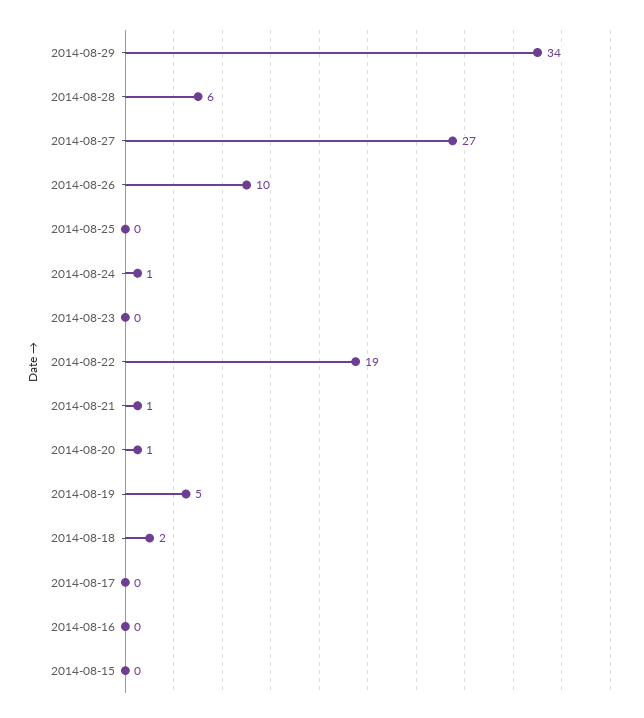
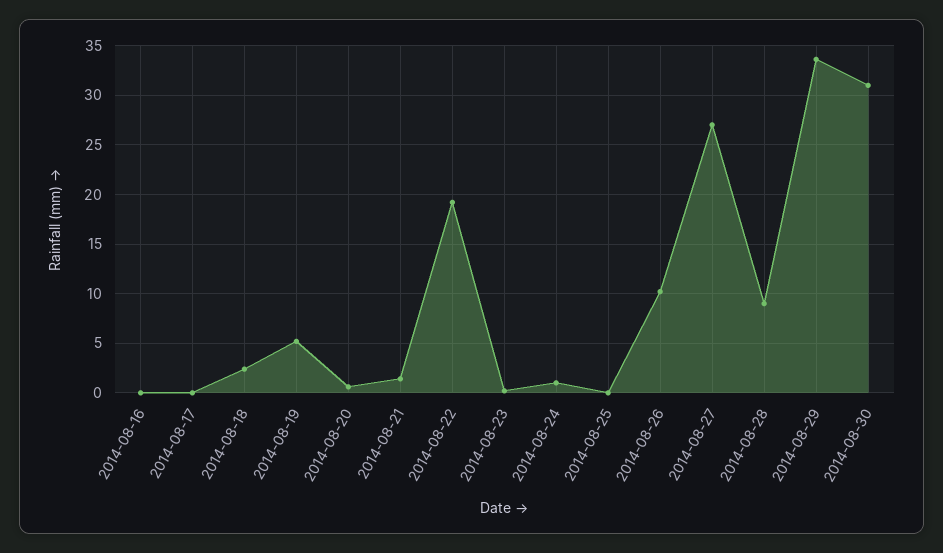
2014-08-28: 6 -> 9
2014-08-15: 0 -> none
2014-08-30: none -> 31

